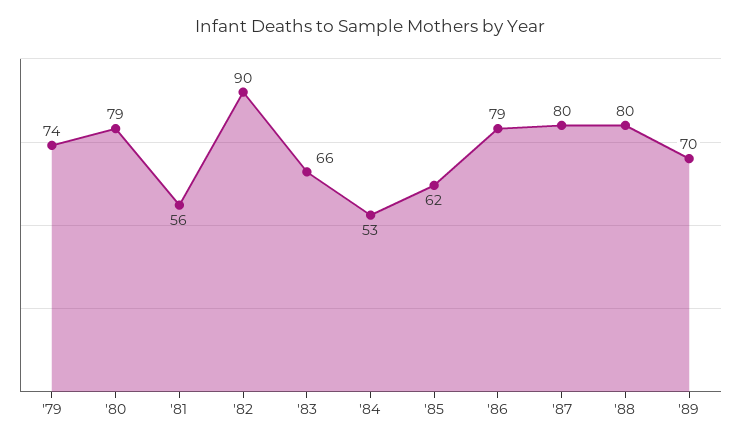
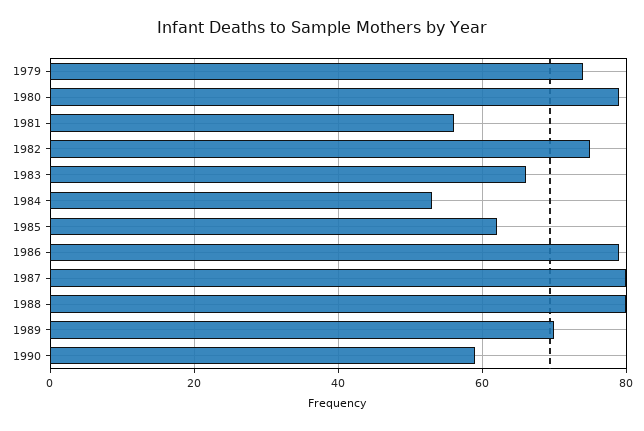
'82: 90 -> 75
1990: none -> 60

